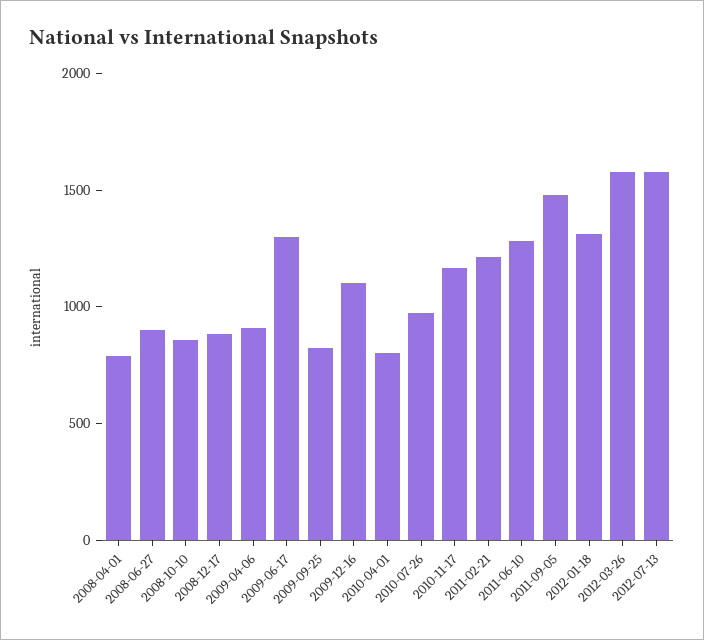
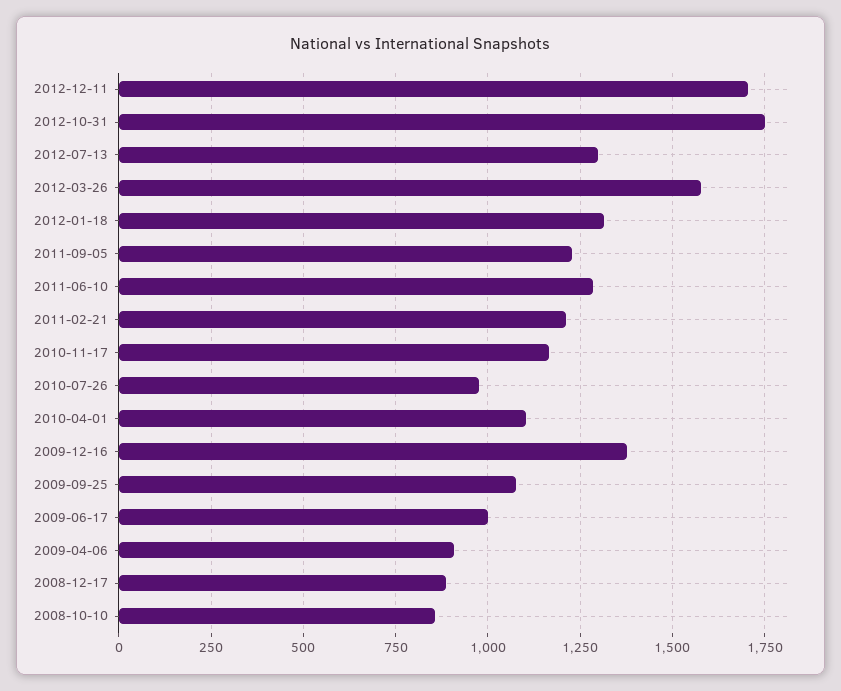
2008-04-01: 800 -> none
2008-06-27: 900 -> none
2009-06-17: 1300 -> 1000
2009-09-25: 800 -> 1075
2009-12-16: 1100 -> 1375
2010-04-01: 800 -> 1100
2011-09-05: 1500 -> 1225
2012-07-13: 1600 -> 1300
2012-12-11: none -> 1700
2012-10-31: none -> 1750

